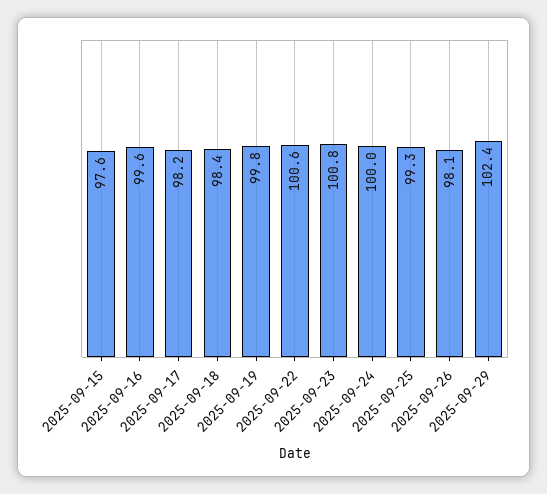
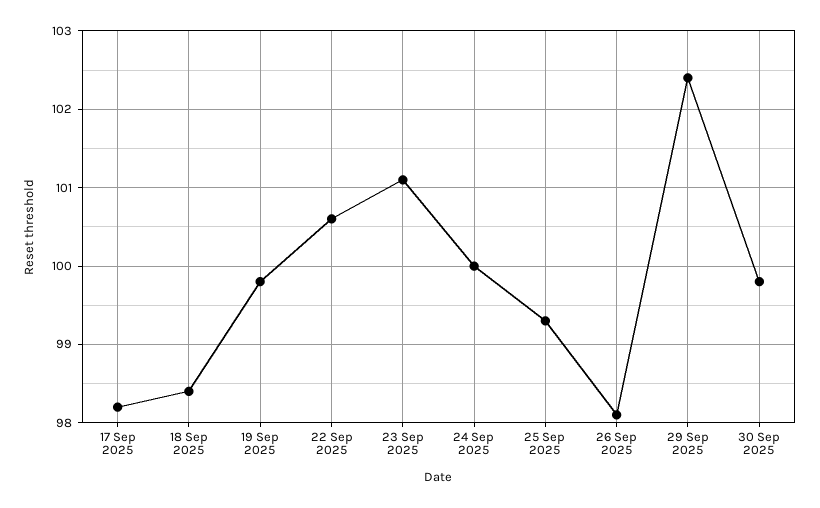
2025-09-15: 97.6 -> none
2025-09-16: 99.6 -> none
2025-09-23: 100.8 -> 101.1
30 Sep 2025: none -> 99.8

